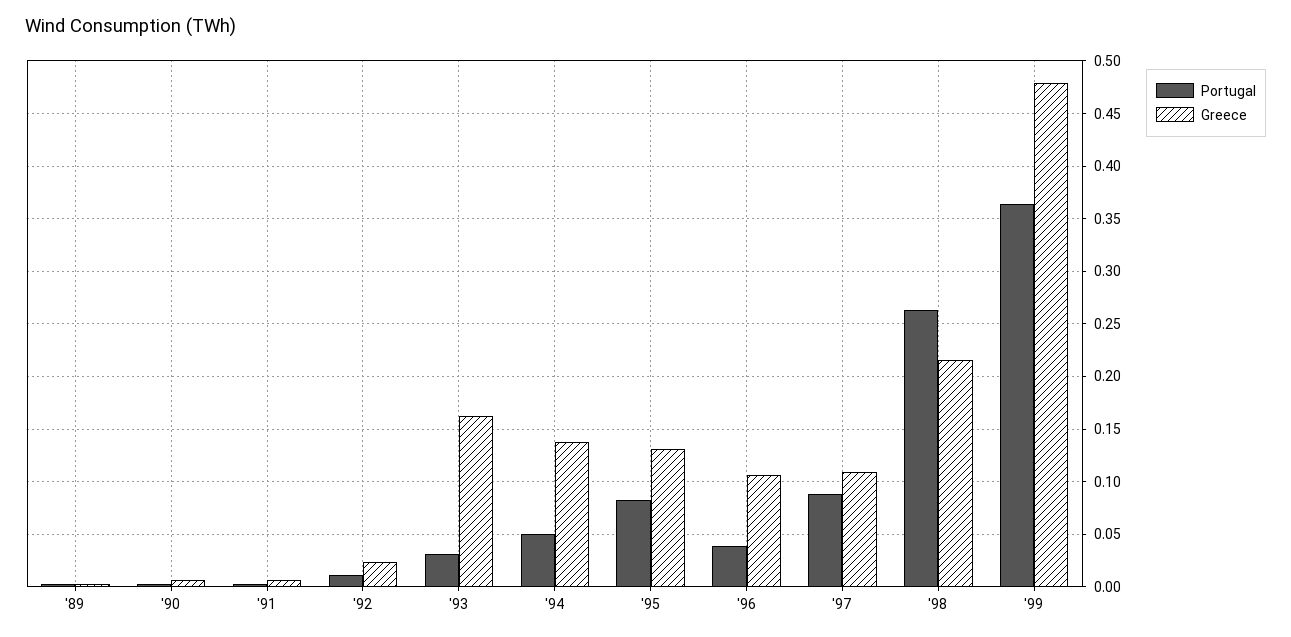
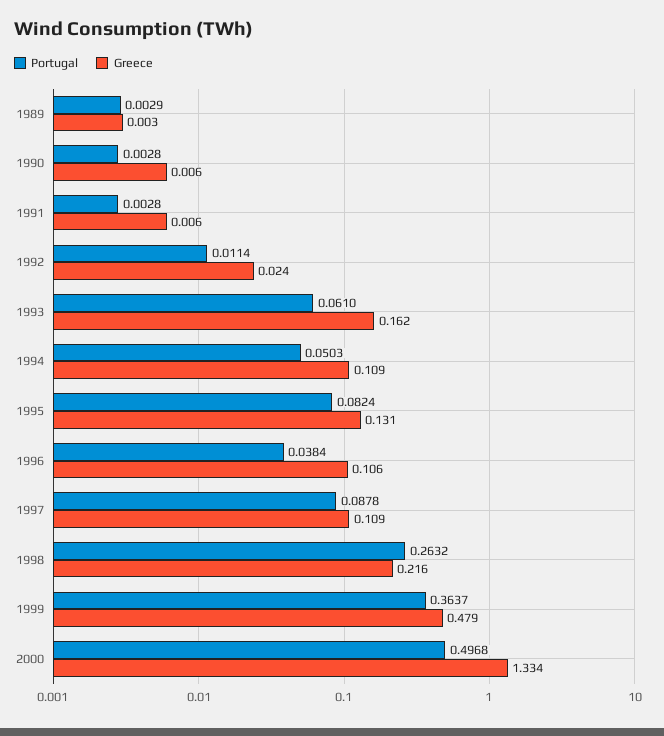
Portugal, '93: 0.03 -> 0.061
Greece, '94: 0.14 -> 0.109
Portugal, 2000: none -> 0.4968
Greece, 2000: none -> 1.334

